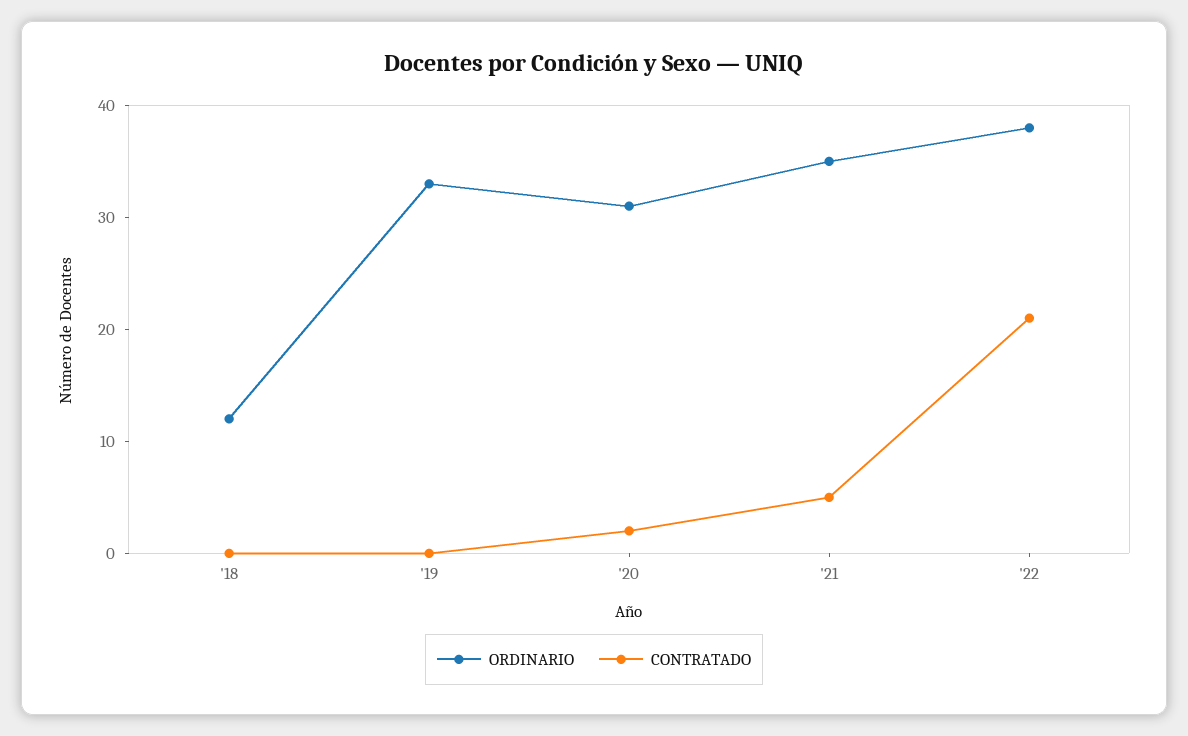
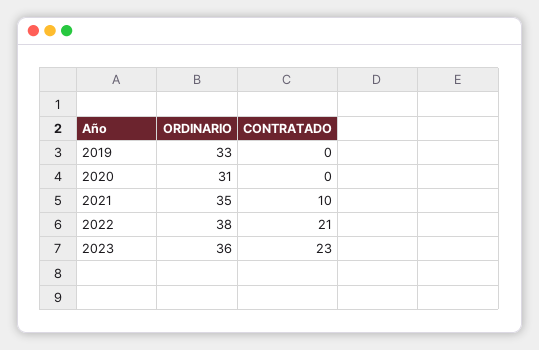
ORDINARIO, '18: 12 -> none
CONTRATADO, '18: 0 -> none
CONTRATADO, '20: 2 -> 0
CONTRATADO, '21: 5 -> 10
ORDINARIO, 2023: none -> 36
CONTRATADO, 2023: none -> 23

